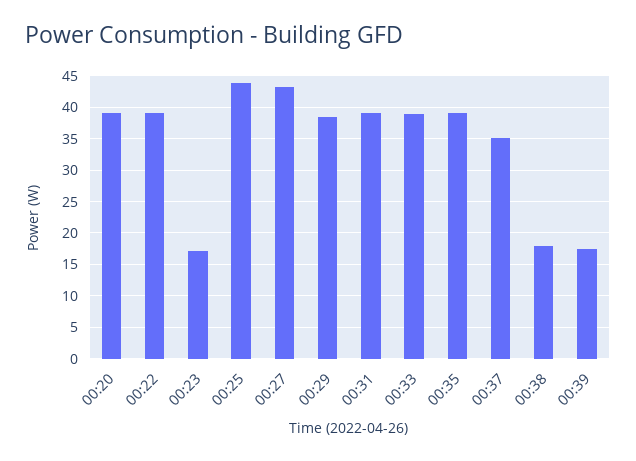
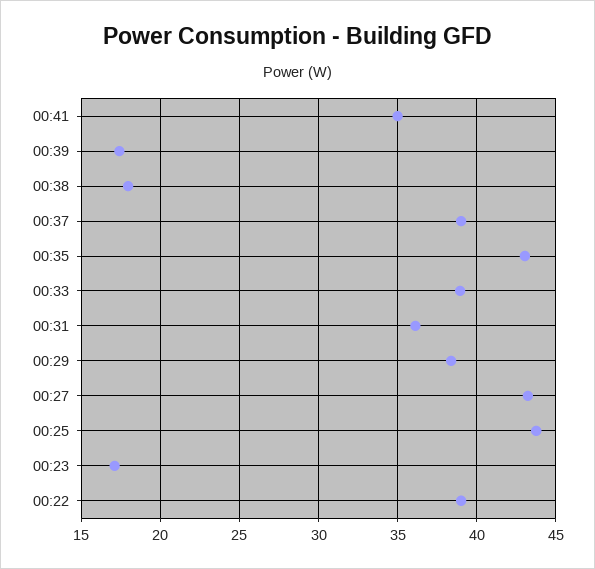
00:20: 39 -> none
00:31: 39 -> 36
00:35: 39 -> 43
00:37: 35 -> 39
00:41: none -> 35

